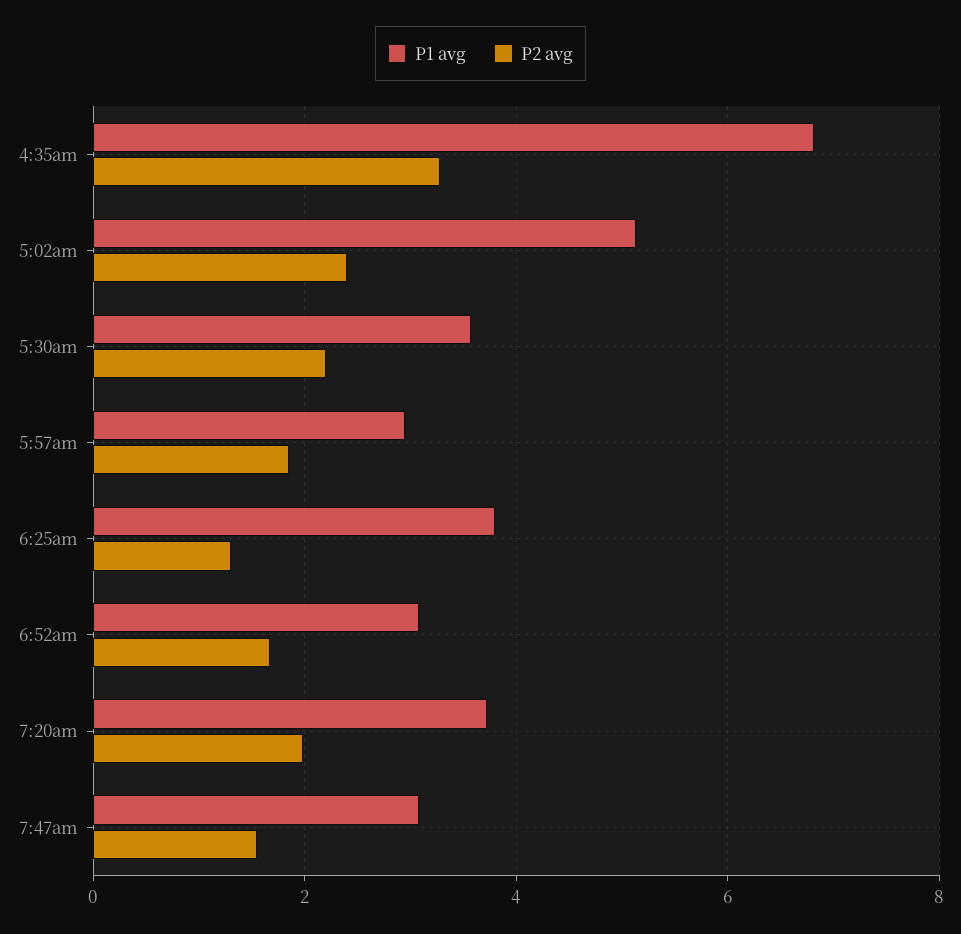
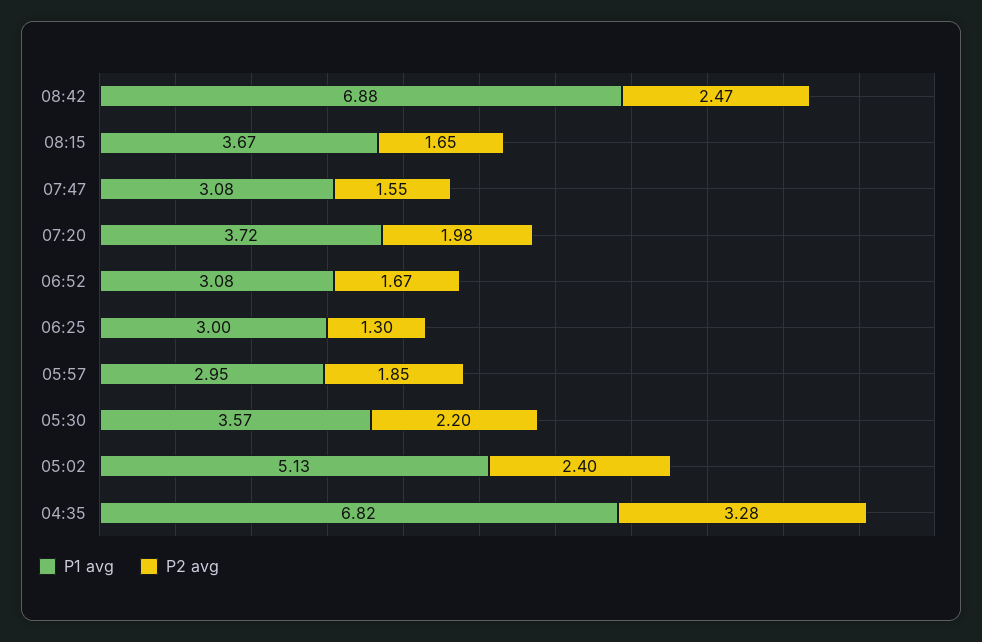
P1 avg, 6:25am: 3.8 -> 3
P1 avg, 08:42: none -> 6.88
P2 avg, 08:42: none -> 2.47
P1 avg, 08:15: none -> 3.67
P2 avg, 08:15: none -> 1.65

